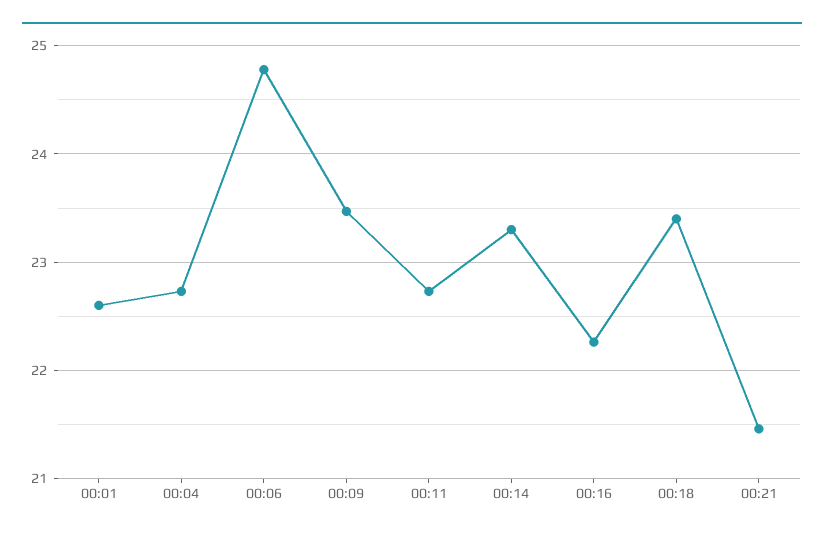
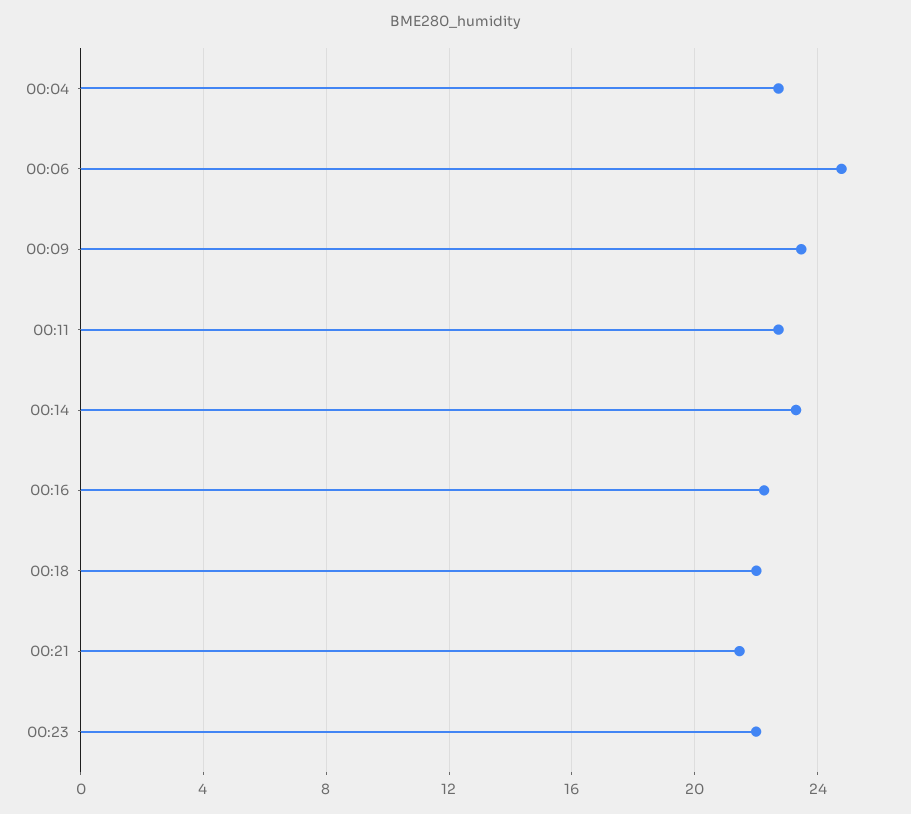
00:01: 22.6 -> none
00:18: 23.4 -> 22
00:23: none -> 22

